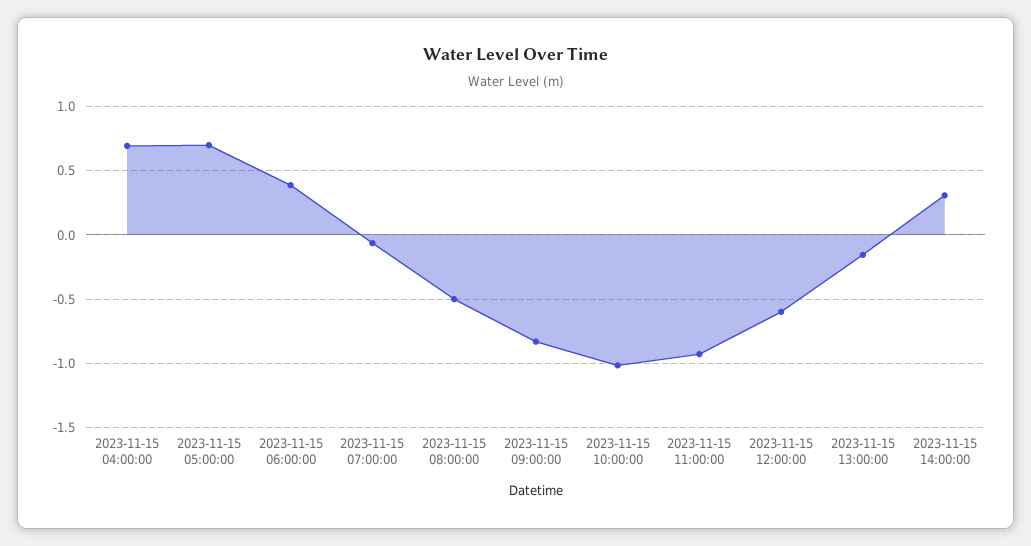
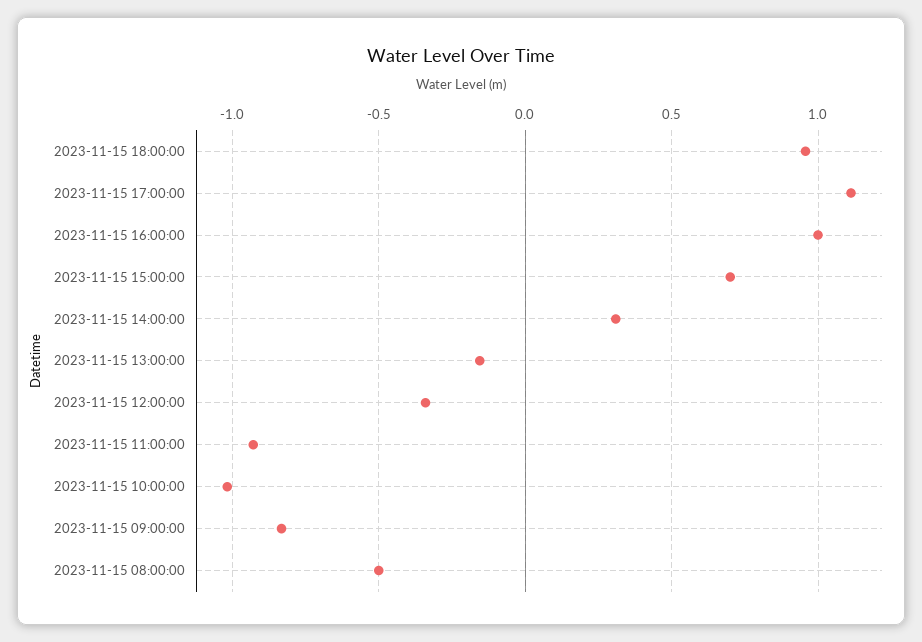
2023-11-15 04:00:00: 0.7 -> none
2023-11-15 05:00:00: 0.7 -> none
2023-11-15 06:00:00: 0.4 -> none
2023-11-15 07:00:00: -0.05 -> none
2023-11-15 12:00:00: -0.6 -> -0.35
2023-11-15 18:00:00: none -> 0.95
2023-11-15 17:00:00: none -> 1.1
2023-11-15 16:00:00: none -> 1
2023-11-15 15:00:00: none -> 0.7

